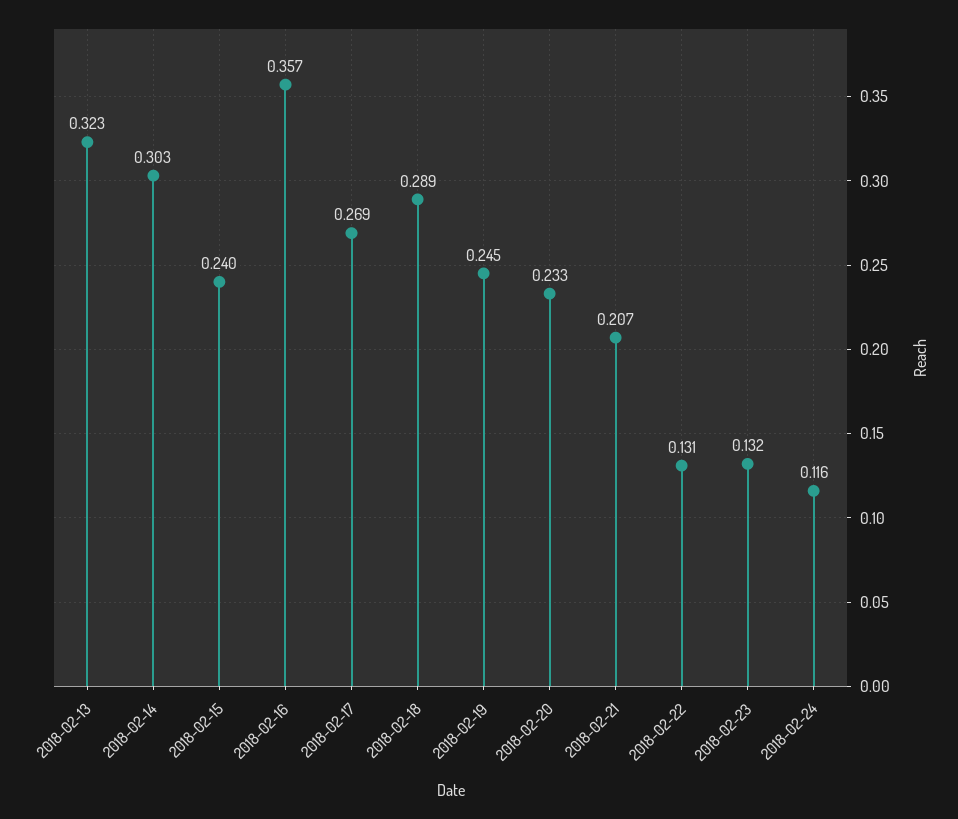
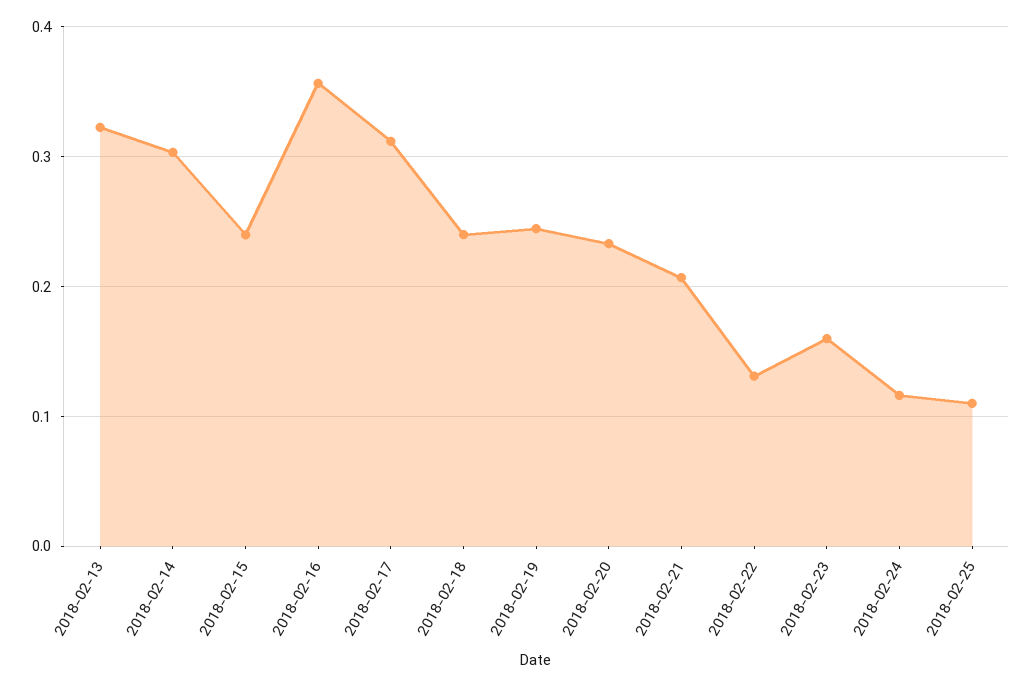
2018-02-17: 0.269 -> 0.31
2018-02-18: 0.289 -> 0.24
2018-02-23: 0.132 -> 0.16
2018-02-25: none -> 0.11

